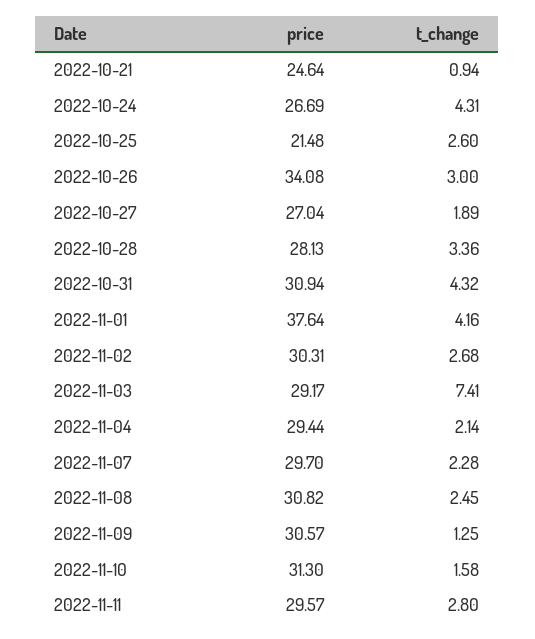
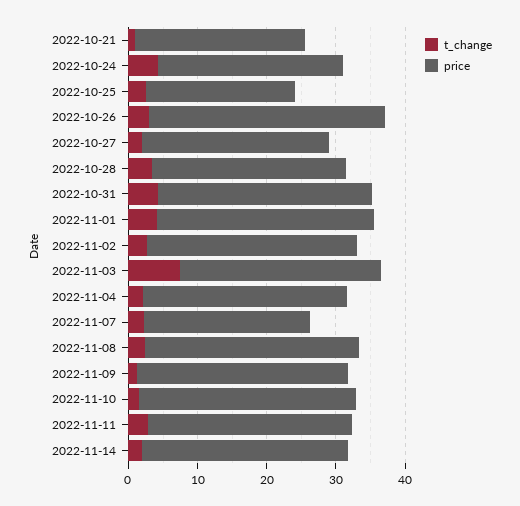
price, 2022-11-01: 37.64 -> 32
price, 2022-11-07: 29.7 -> 24
t_change, 2022-11-14: none -> 2
price, 2022-11-14: none -> 30

